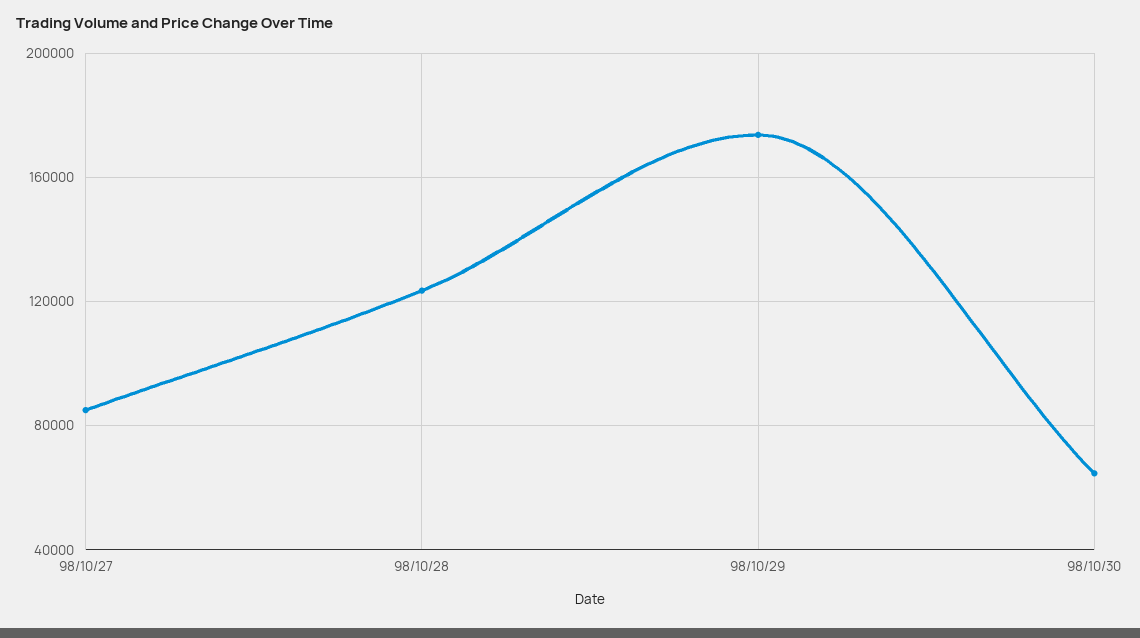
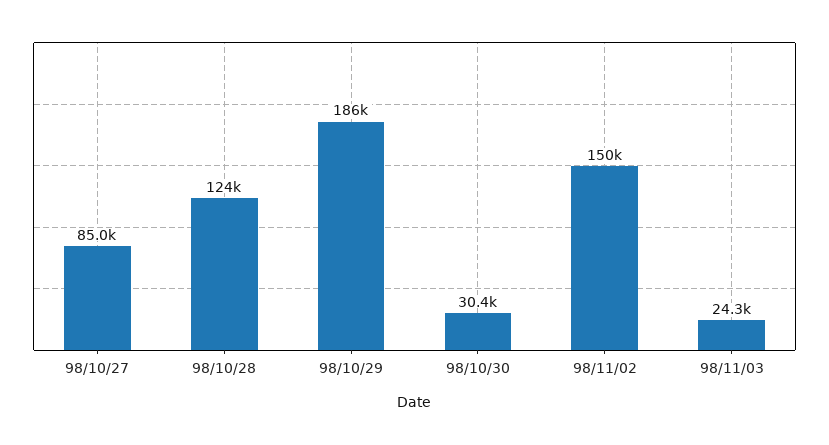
98/10/29: 175000 -> 186000
98/10/30: 65000 -> 30400
98/11/02: none -> 150000
98/11/03: none -> 24300

